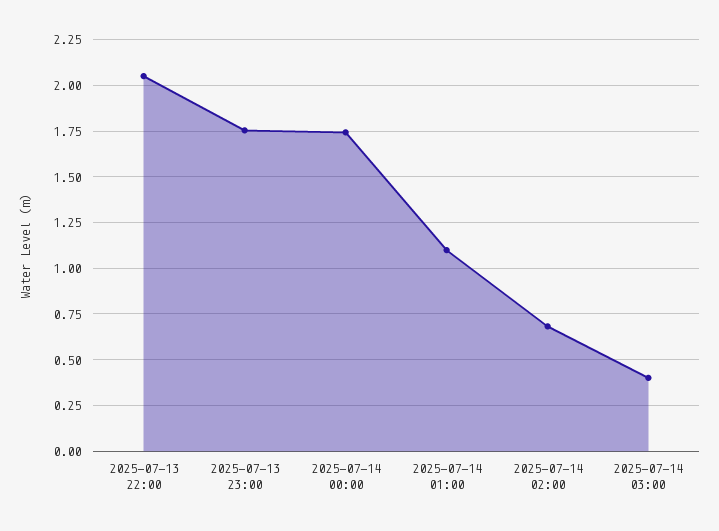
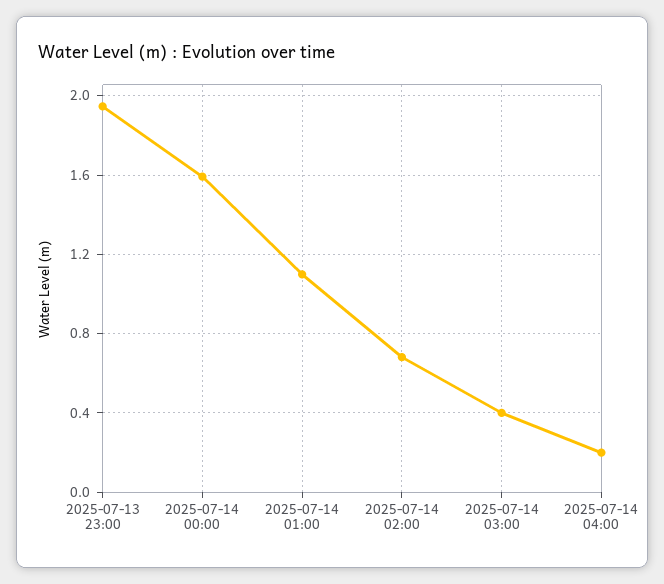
2025-07-13 22:00: 2.05 -> none
2025-07-13 23:00: 1.75 -> 1.95
2025-07-14 00:00: 1.75 -> 1.6
2025-07-14 04:00: none -> 0.2

